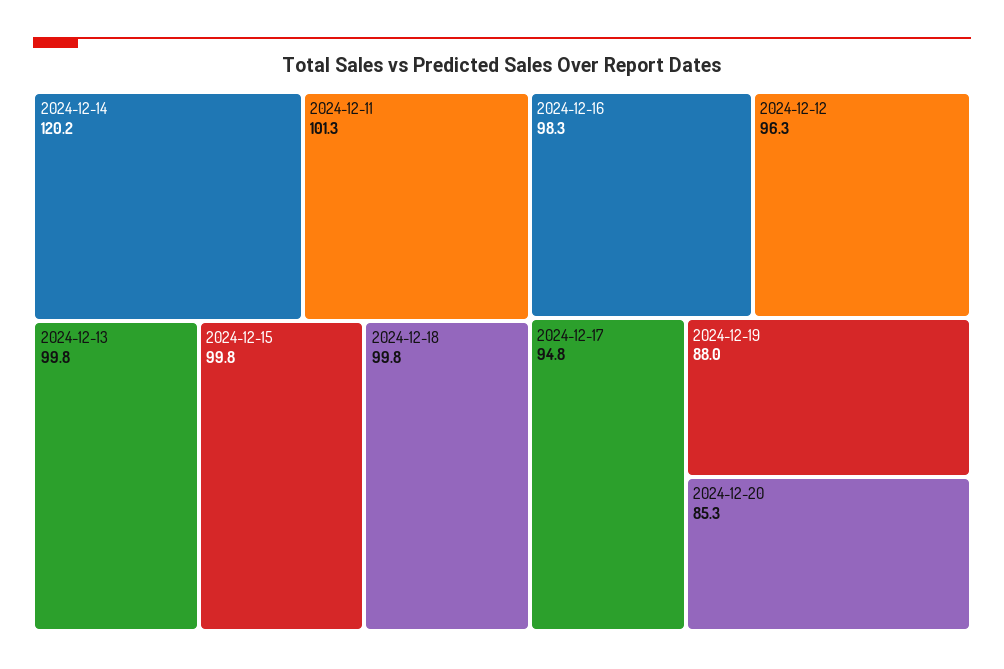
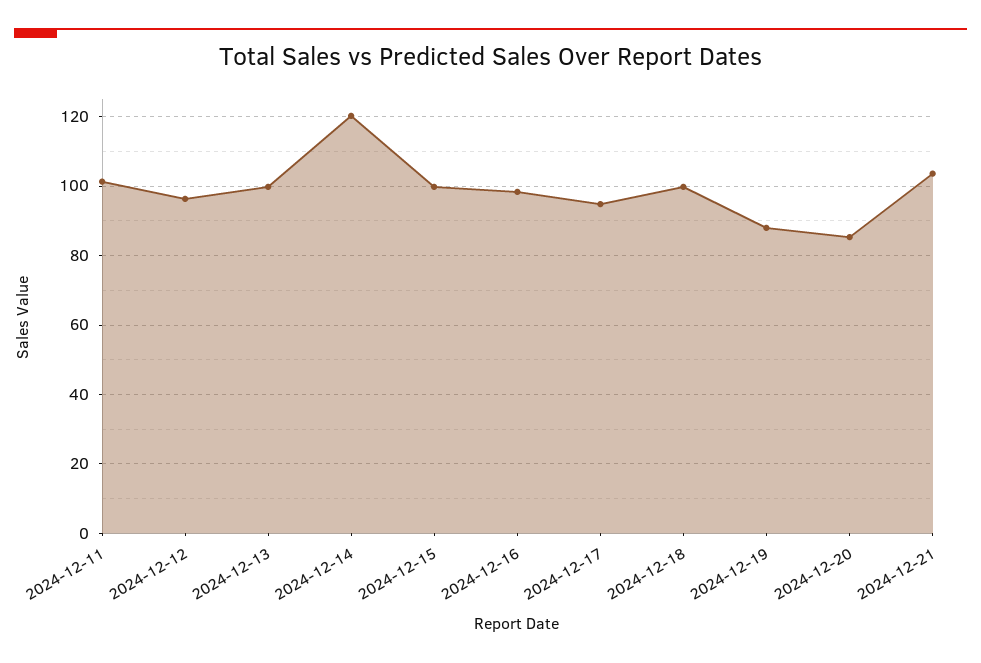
2024-12-21: none -> 104

